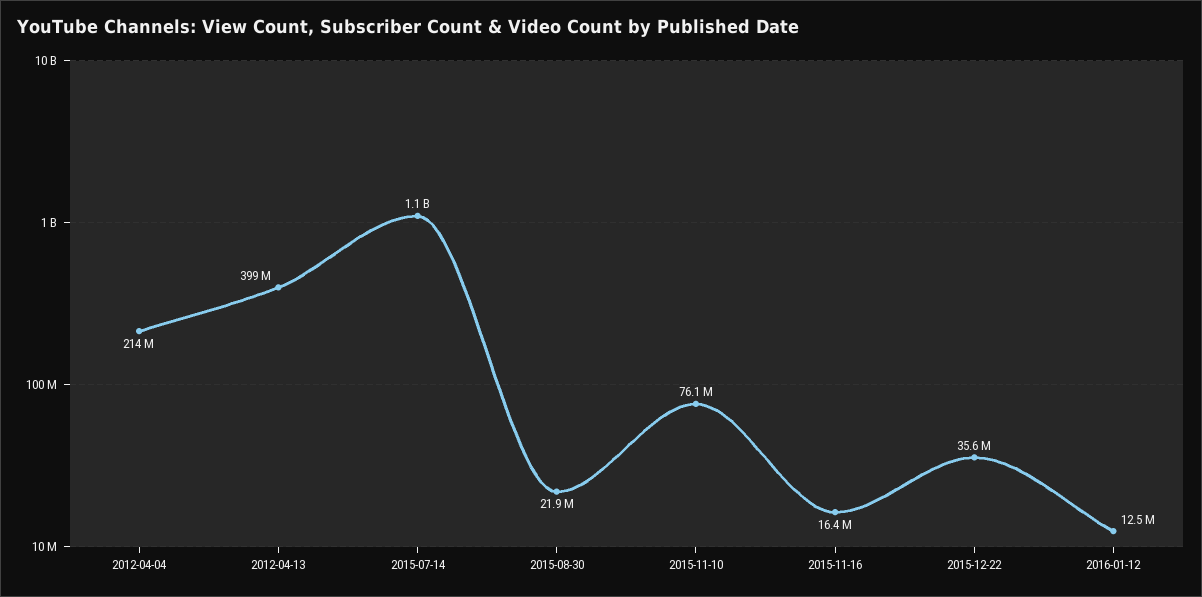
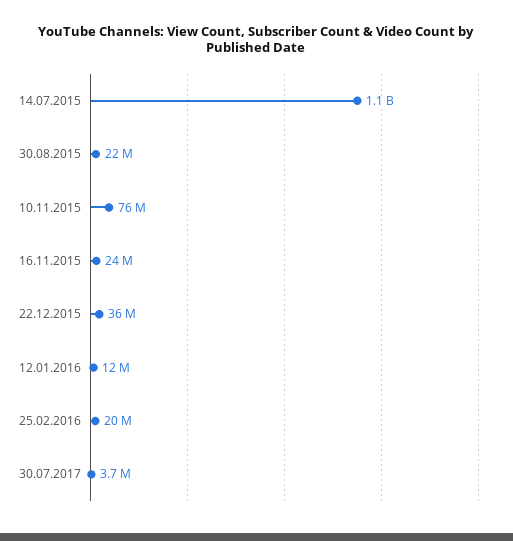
2012-04-04: 214000000 -> none
2012-04-13: 399000000 -> none
2015-11-16: 16400000 -> 24000000
25.02.2016: none -> 20000000
30.07.2017: none -> 3700000

